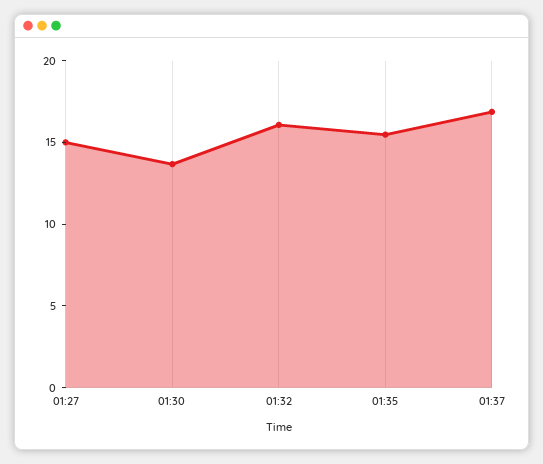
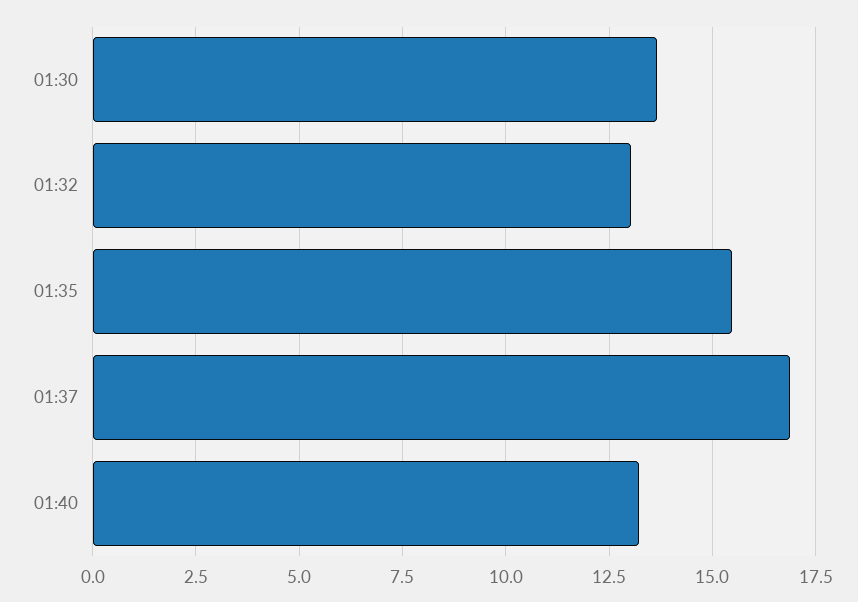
01:27: 15 -> none
01:32: 16 -> 13
01:40: none -> 13.25

